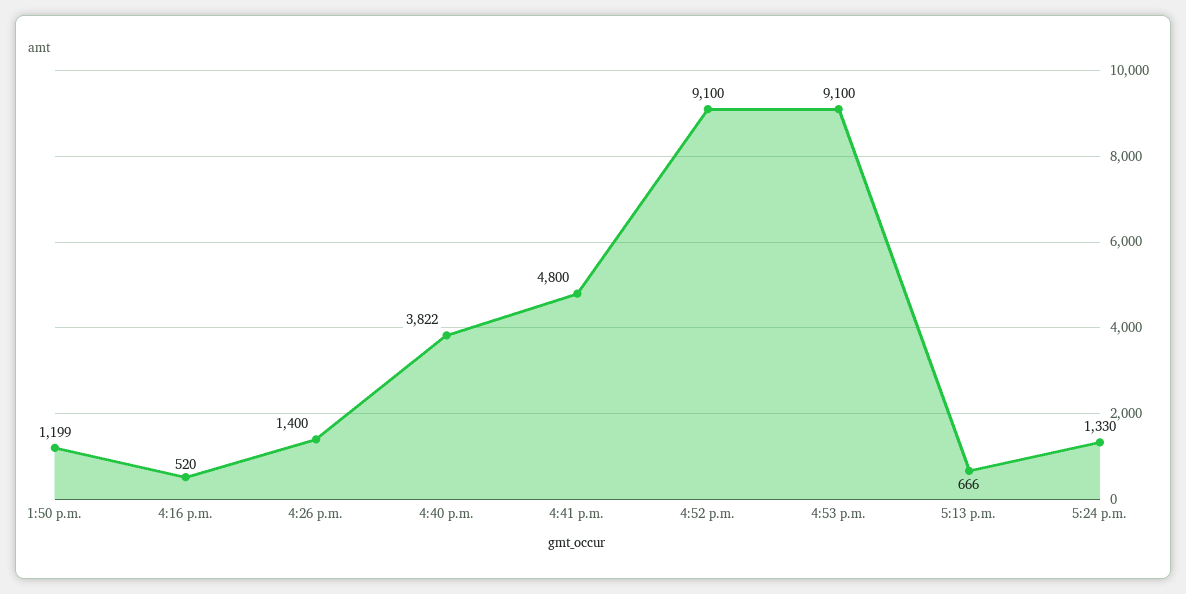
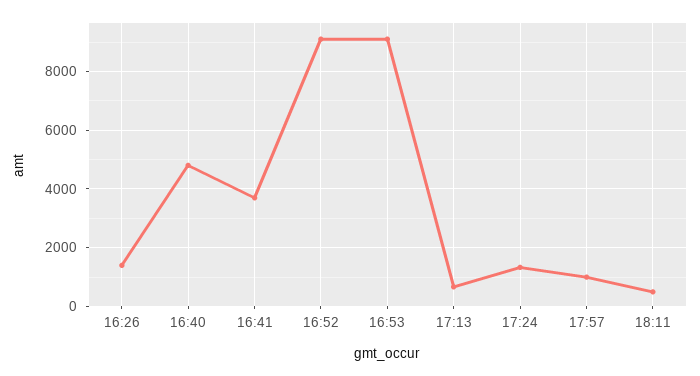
1:50 p.m.: 1199 -> none
4:16 p.m.: 520 -> none
4:40 p.m.: 3822 -> 4750
4:41 p.m.: 4800 -> 3750
17:57: none -> 1000
18:11: none -> 500

